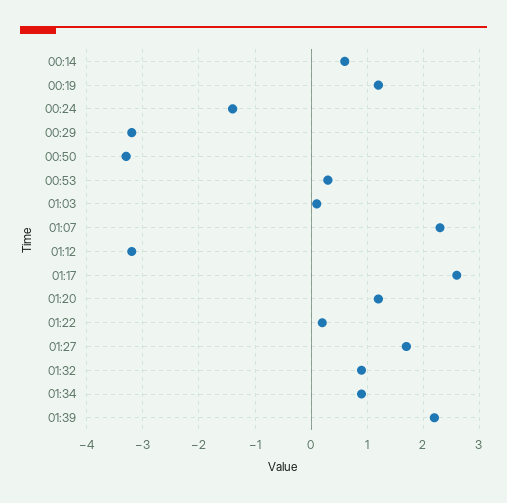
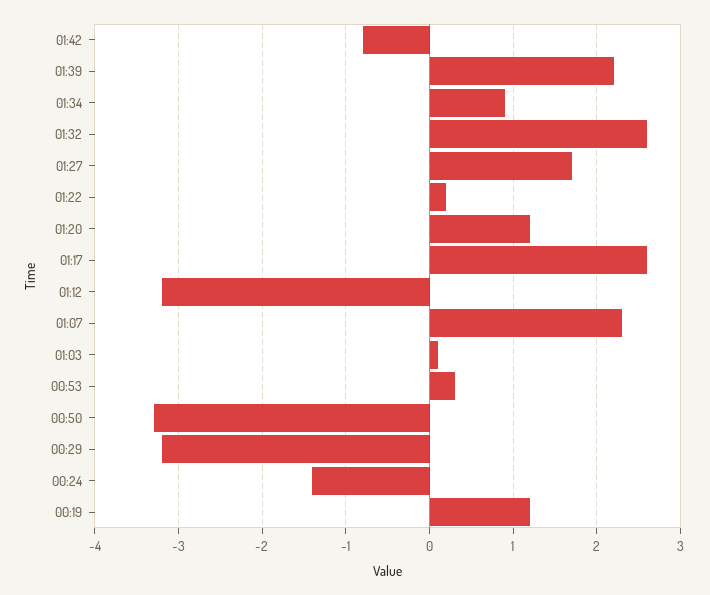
00:14: 0.5 -> none
01:32: 1 -> 2.6
01:42: none -> -0.8

